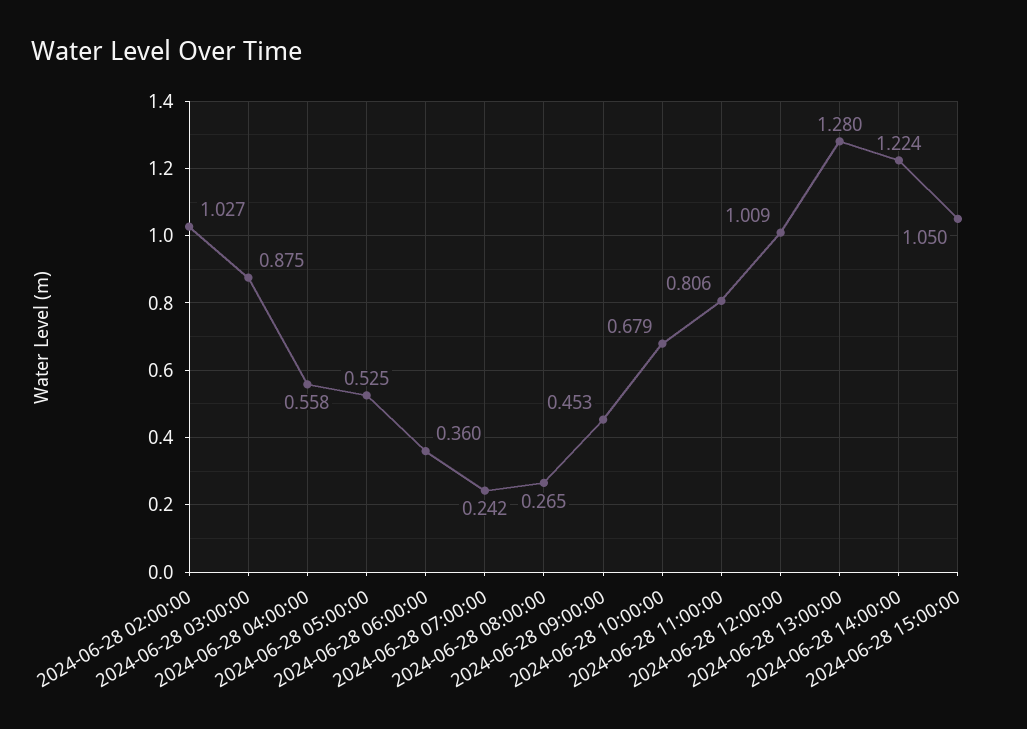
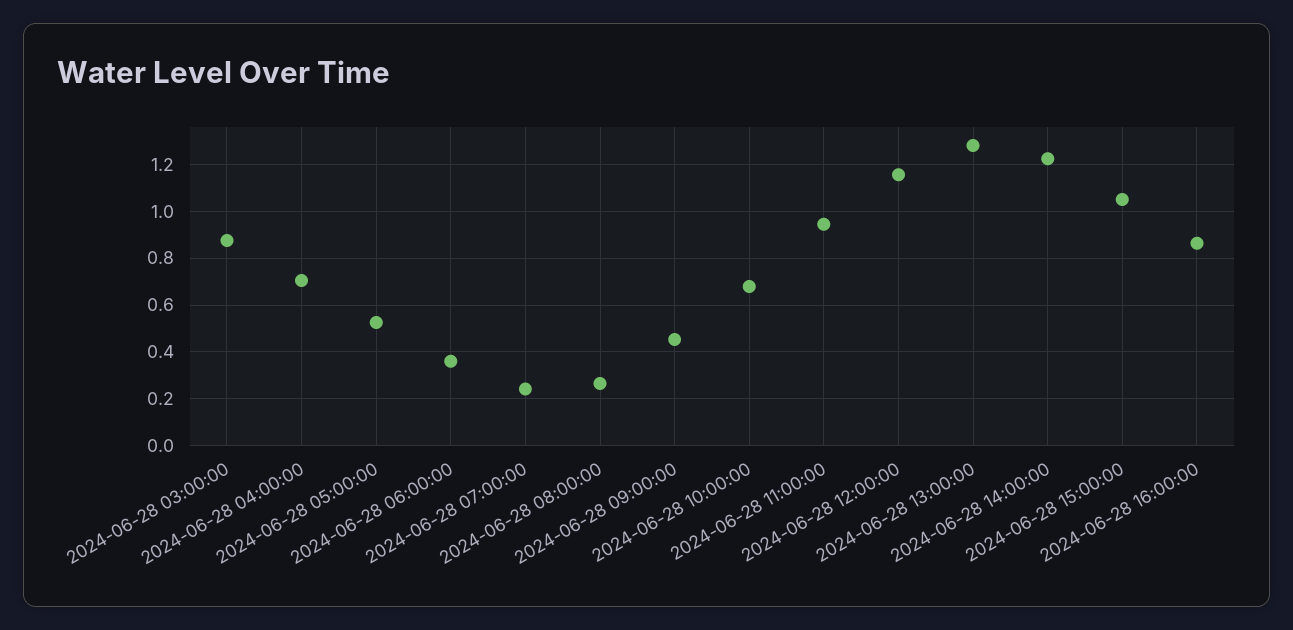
2024-06-28 02:00:00: 1.027 -> none
2024-06-28 04:00:00: 0.558 -> 0.7
2024-06-28 11:00:00: 0.806 -> 0.95
2024-06-28 12:00:00: 1.009 -> 1.15
2024-06-28 16:00:00: none -> 0.85

